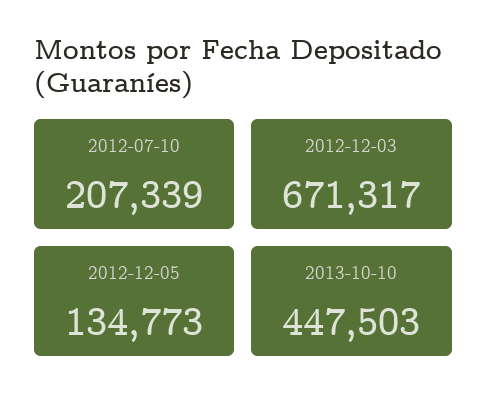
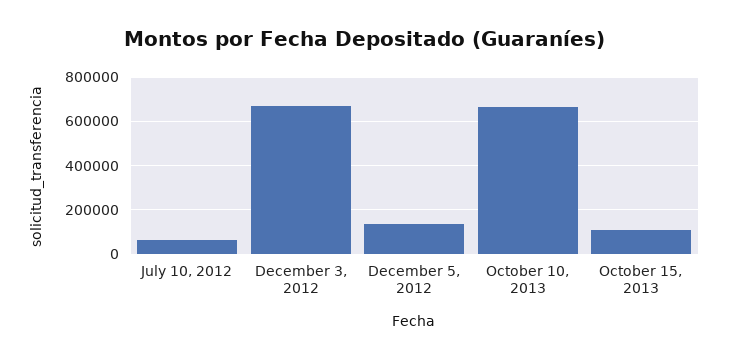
2012-07-10: 207339 -> 50000
2013-10-10: 447503 -> 650000
October 15, 2013: none -> 100000

